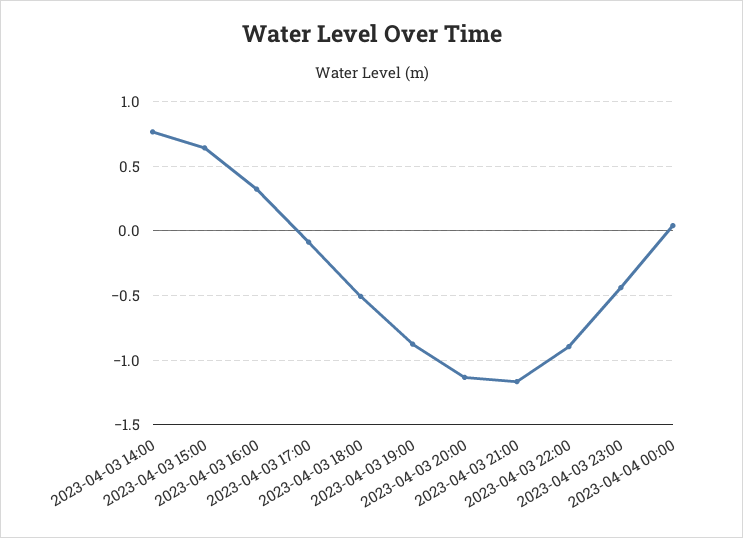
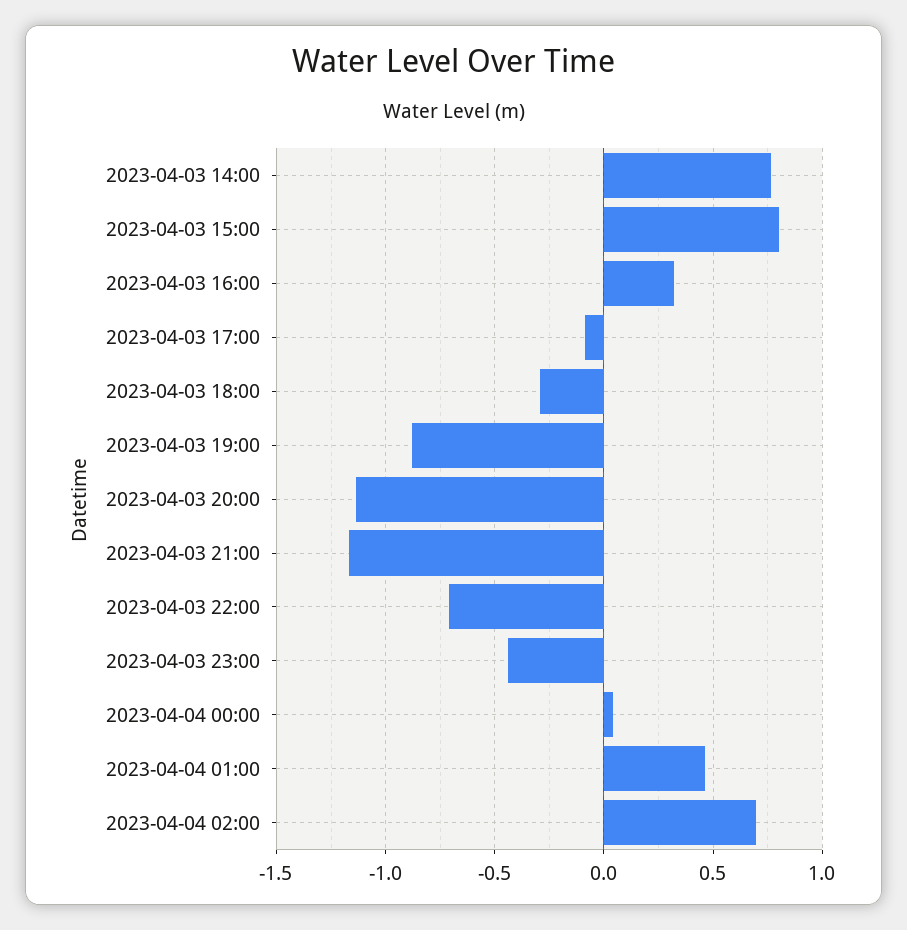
2023-04-03 15:00: 0.65 -> 0.8
2023-04-03 18:00: -0.5 -> -0.3
2023-04-03 22:00: -0.9 -> -0.7
2023-04-04 01:00: none -> 0.45
2023-04-04 02:00: none -> 0.7

